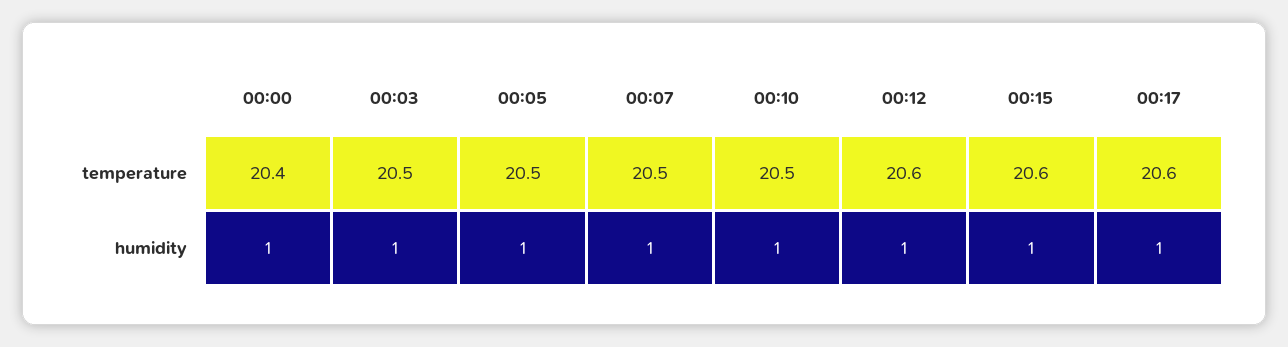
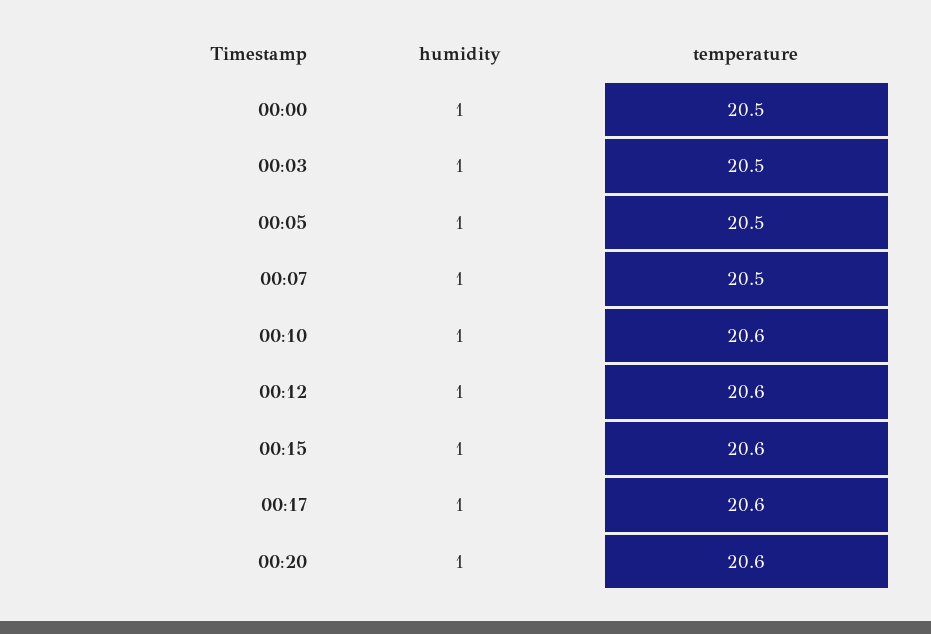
00:00, temperature: 20.4 -> 20.5
00:10, temperature: 20.5 -> 20.6
00:20, humidity: none -> 1
00:20, temperature: none -> 20.6

